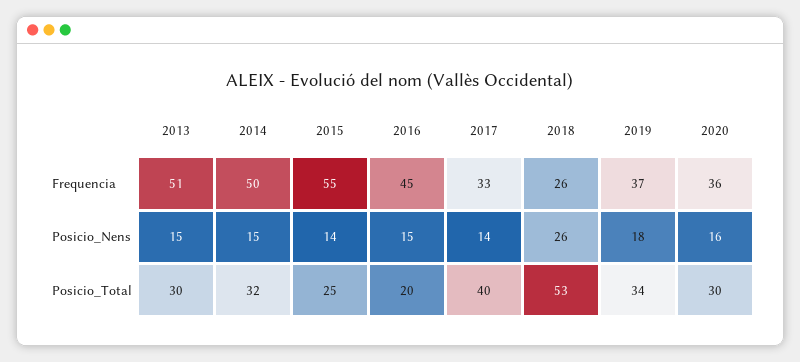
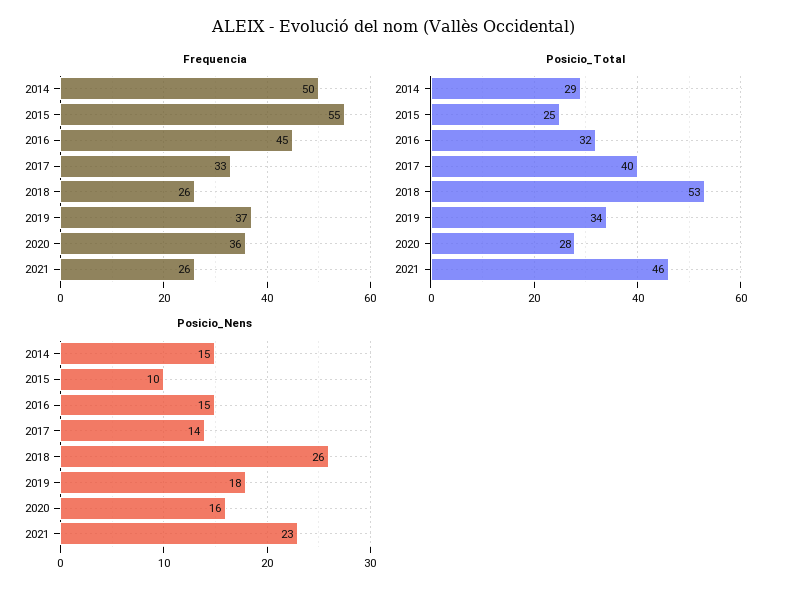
Frequencia, 2013: 51 -> none
Posicio_Nens, 2013: 15 -> none
Posicio_Nens, 2015: 14 -> 10
Posicio_Total, 2013: 30 -> none
Posicio_Total, 2014: 32 -> 29
Posicio_Total, 2016: 20 -> 32
Posicio_Total, 2020: 30 -> 28
Frequencia, 2021: none -> 26
Posicio_Total, 2021: none -> 46
Posicio_Nens, 2021: none -> 23

